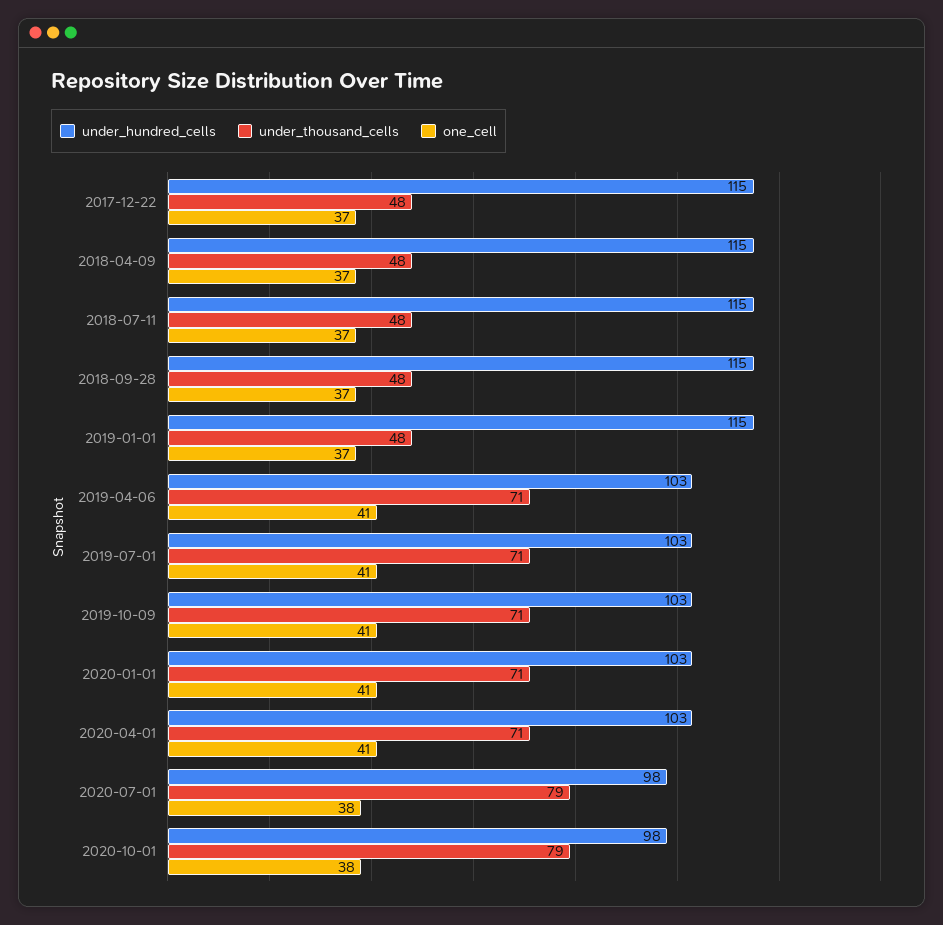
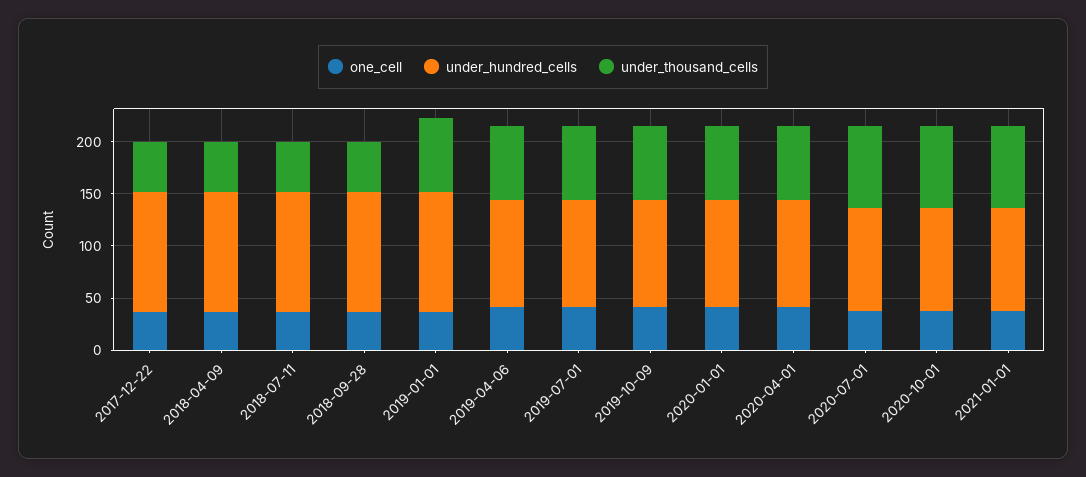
under_thousand_cells, 2019-01-01: 48 -> 70
one_cell, 2021-01-01: none -> 40
under_hundred_cells, 2021-01-01: none -> 100
under_thousand_cells, 2021-01-01: none -> 80

